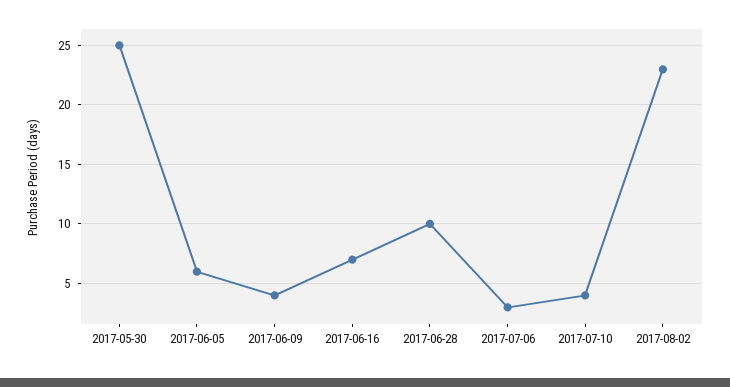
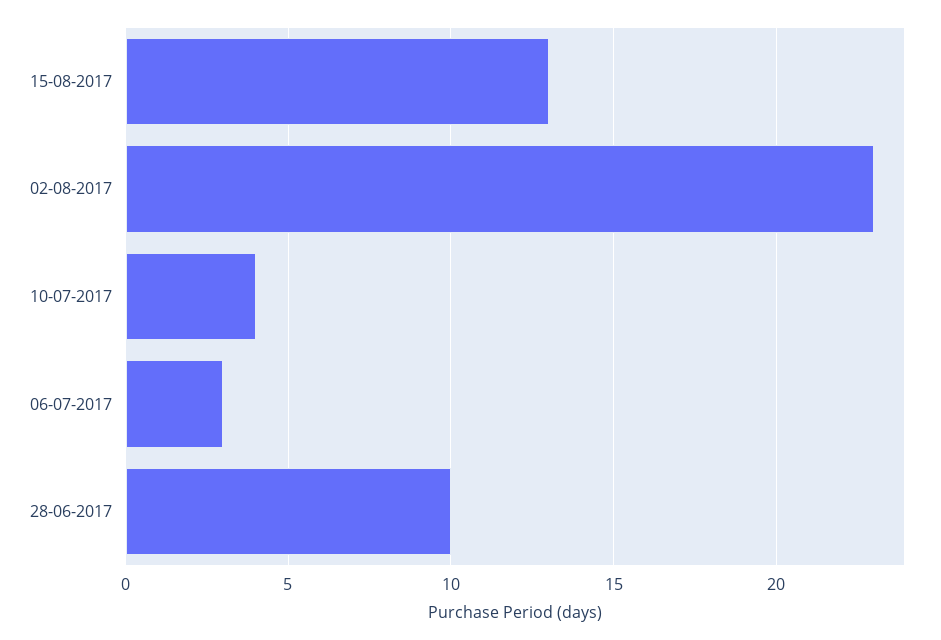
2017-05-30: 25 -> none
2017-06-05: 6 -> none
2017-06-09: 4 -> none
2017-06-16: 7 -> none
15-08-2017: none -> 13

